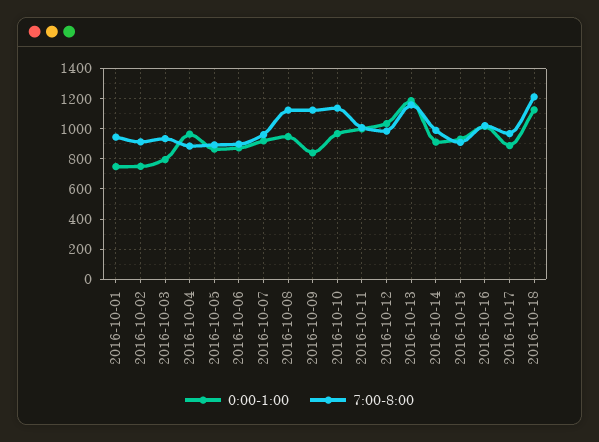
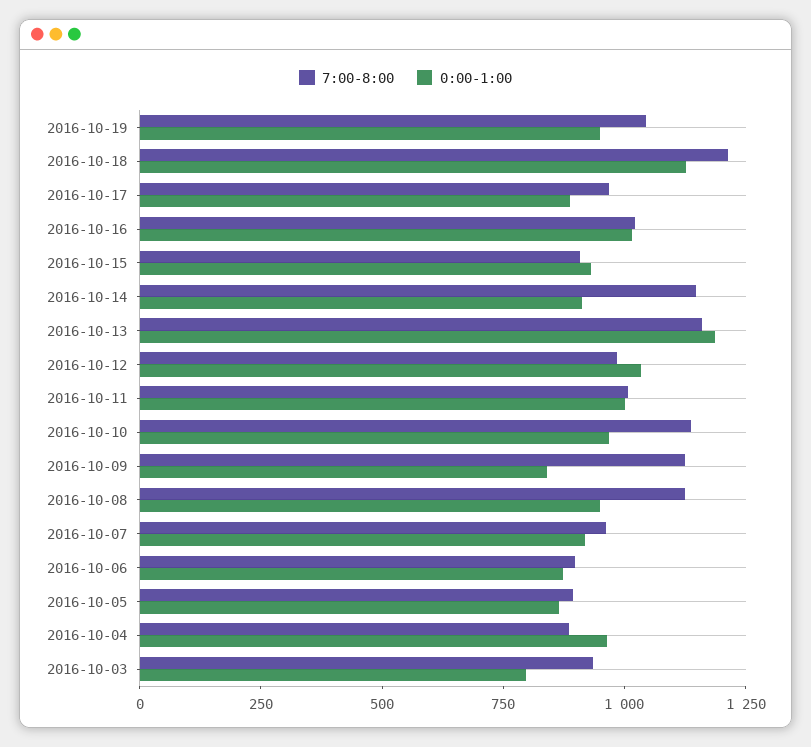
0:00-1:00, 2016-10-01: 750 -> none
7:00-8:00, 2016-10-01: 950 -> none
0:00-1:00, 2016-10-02: 750 -> none
7:00-8:00, 2016-10-02: 900 -> none
7:00-8:00, 2016-10-14: 1000 -> 1150
7:00-8:00, 2016-10-19: none -> 1050
0:00-1:00, 2016-10-19: none -> 950

